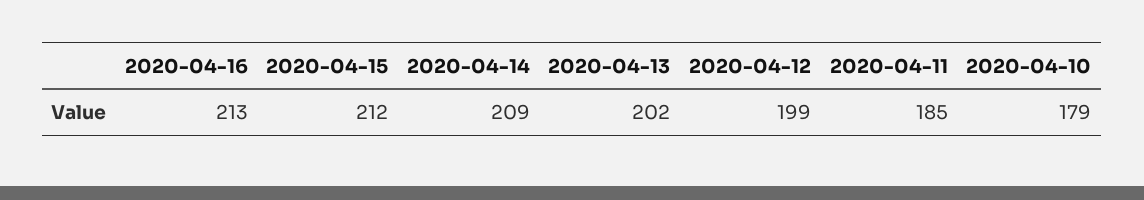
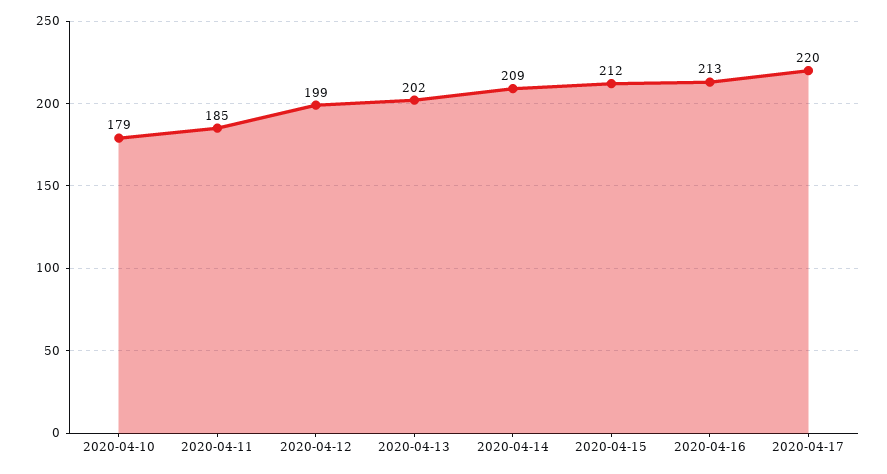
2020-04-17: none -> 220

